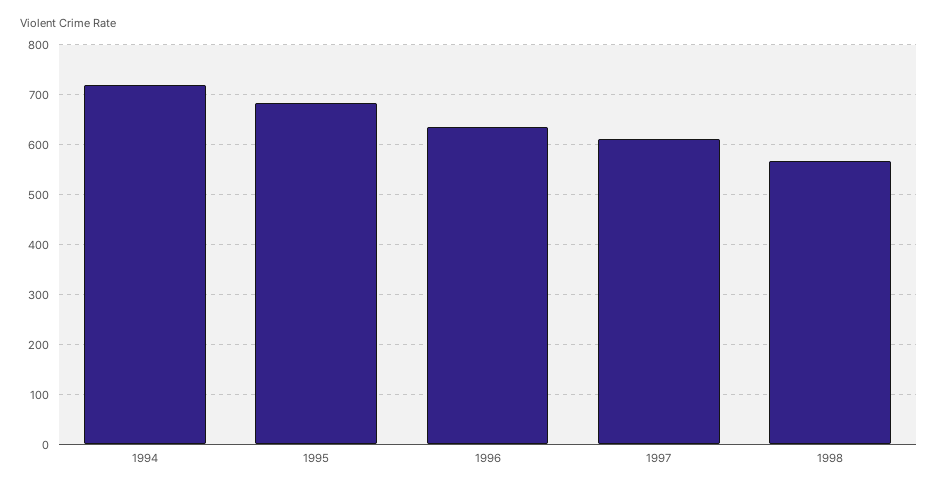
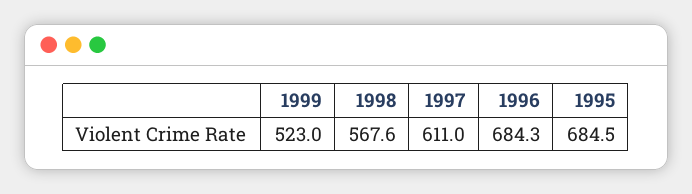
1994: 720 -> none
1996: 640 -> 684.3
1999: none -> 523

